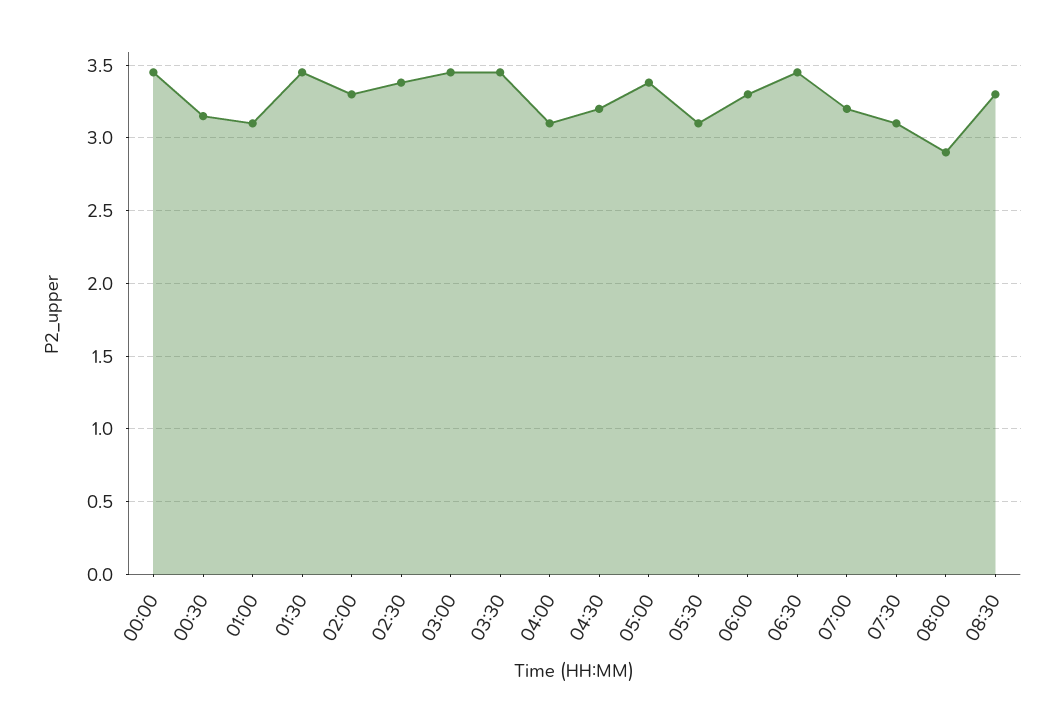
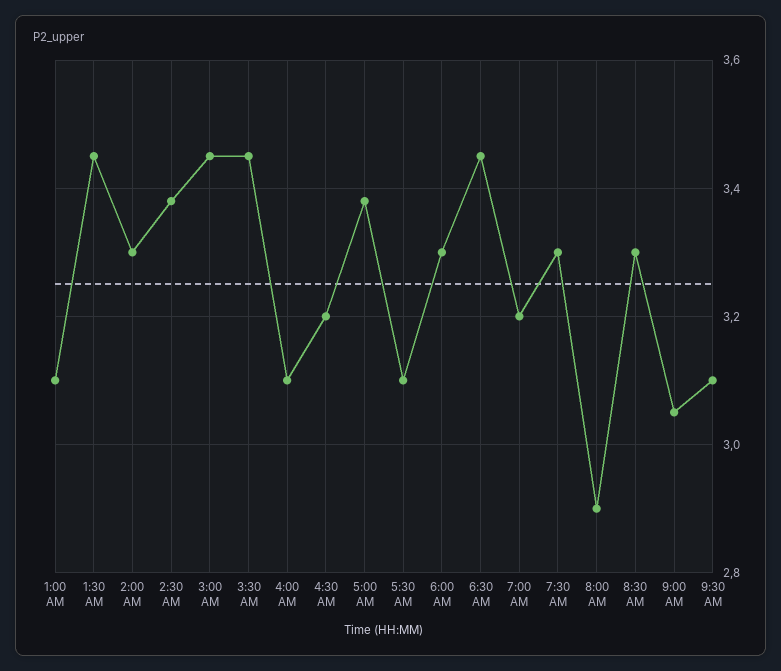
00:00: 3.45 -> none
00:30: 3.15 -> none
07:30: 3.1 -> 3.3
9:00 AM: none -> 3.05
9:30 AM: none -> 3.1

